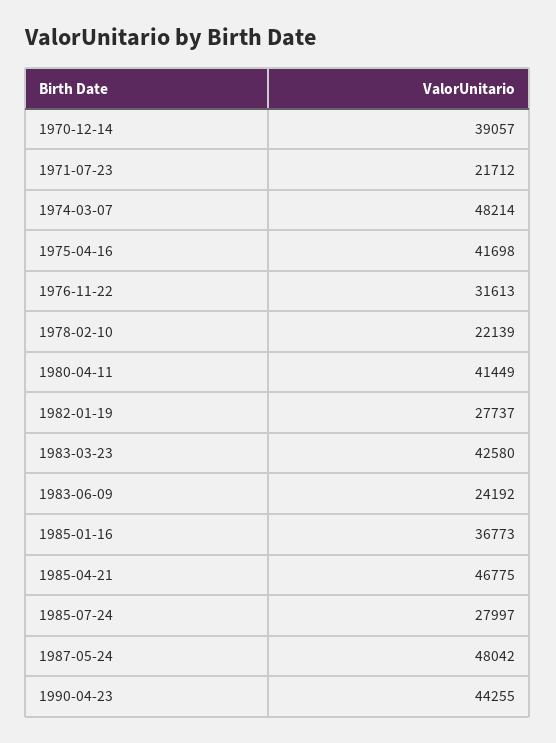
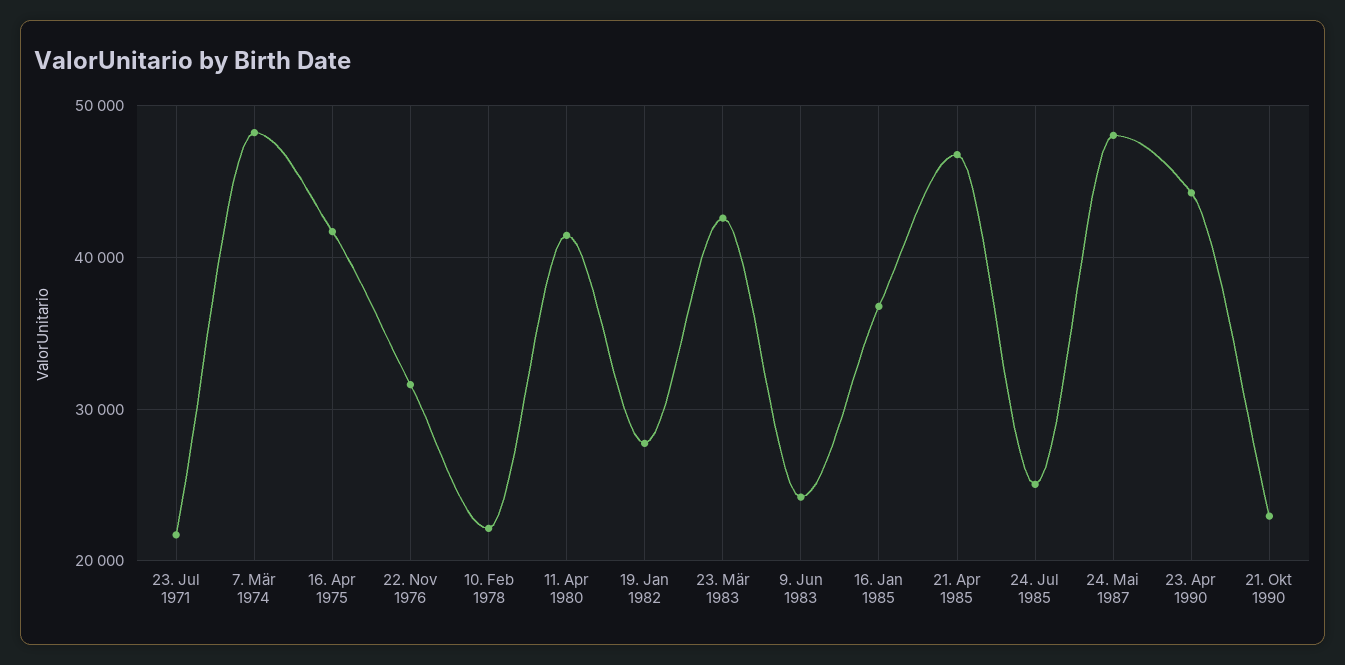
1970-12-14: 39057 -> none
1985-07-24: 27997 -> 25000
21. Okt 1990: none -> 23000

